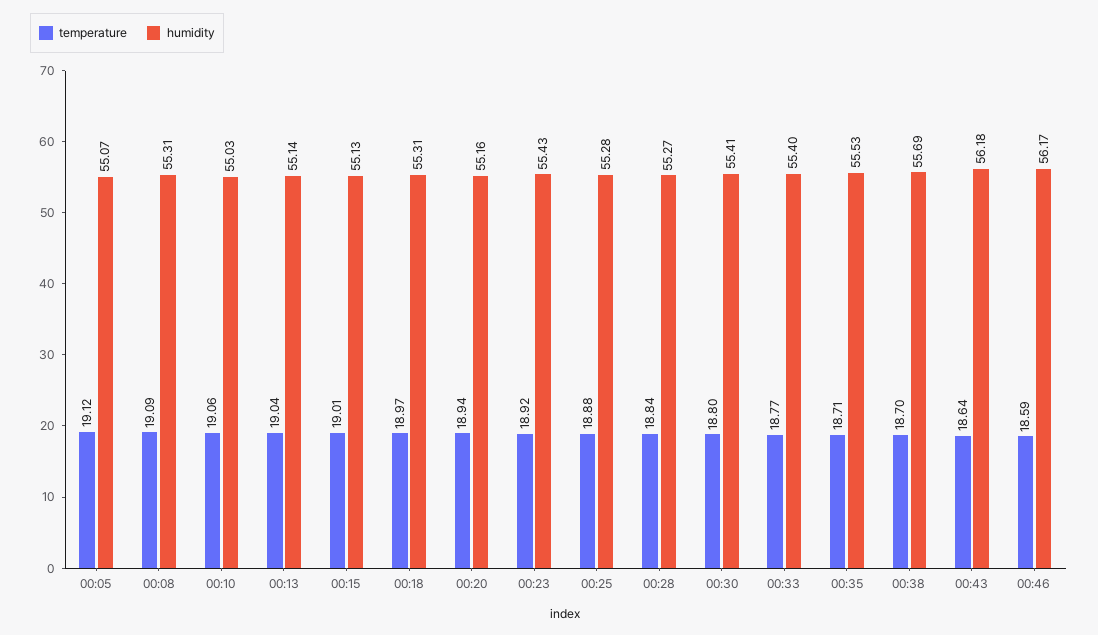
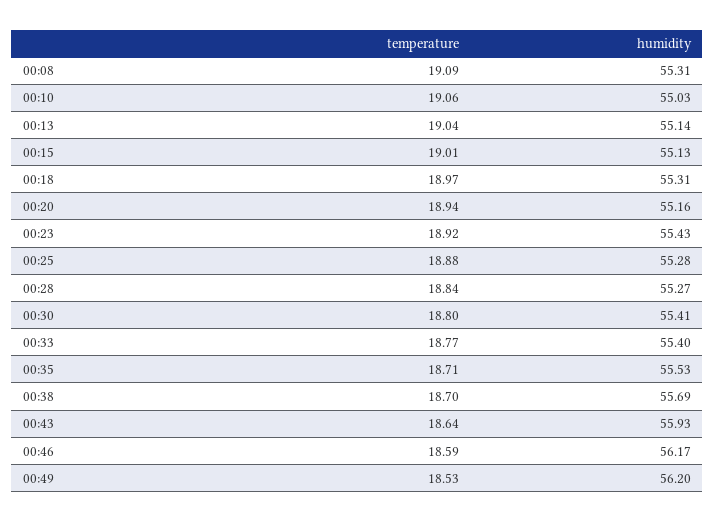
temperature, 00:05: 19.12 -> none
humidity, 00:05: 55.07 -> none
humidity, 00:43: 56.18 -> 55.93
temperature, 00:49: none -> 18.53
humidity, 00:49: none -> 56.2

